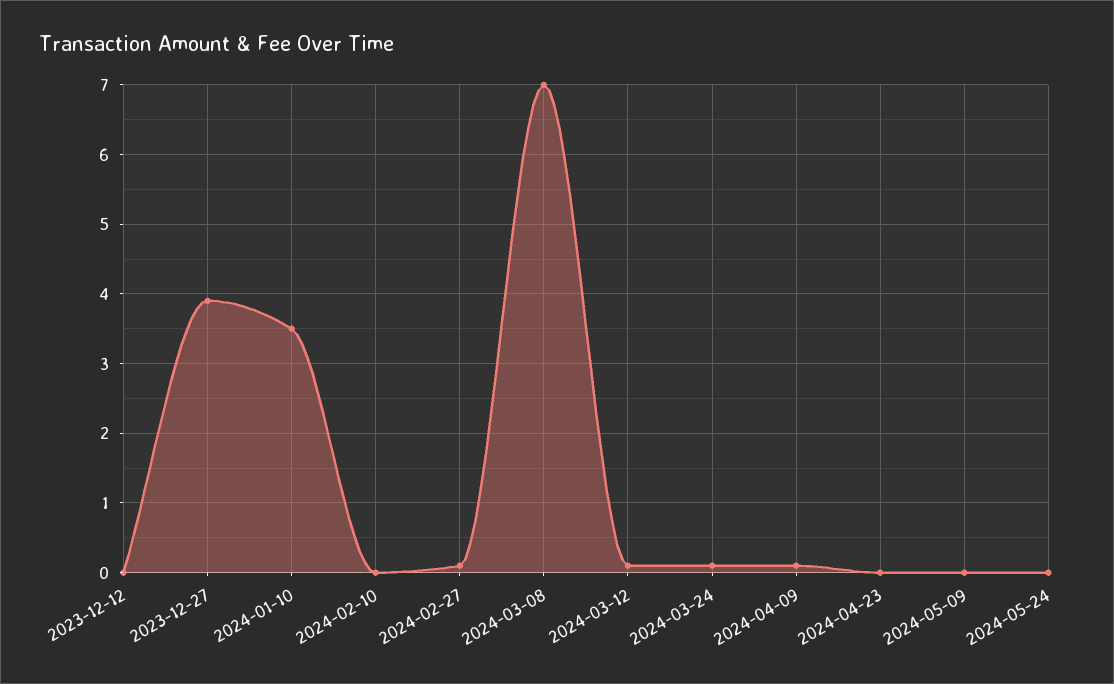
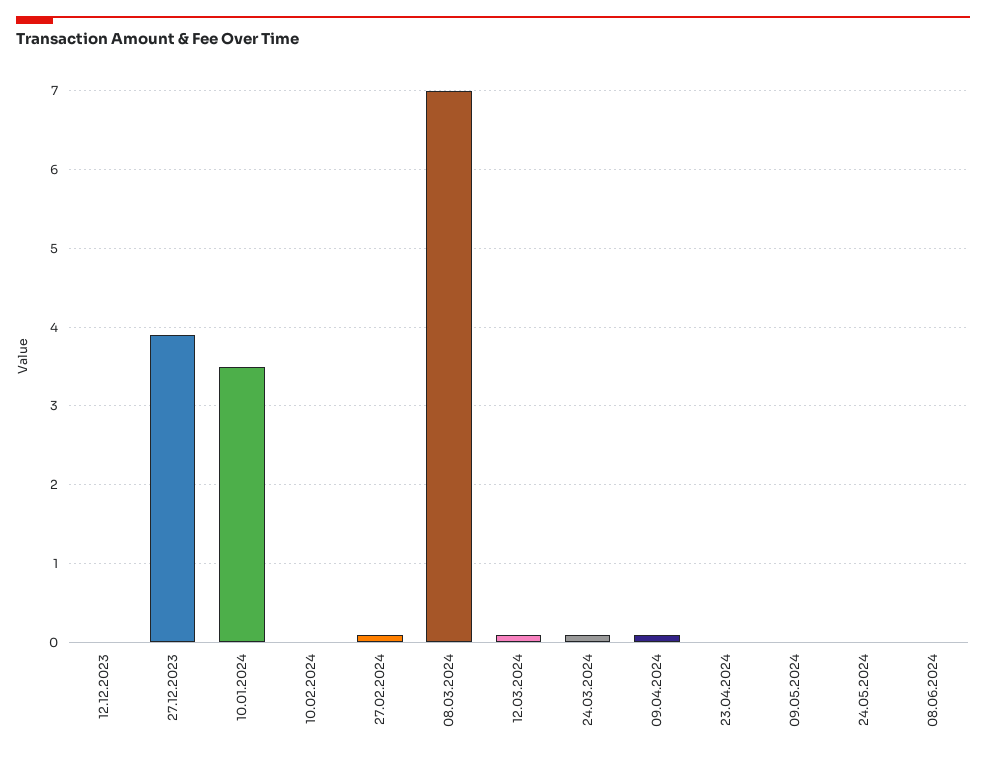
08.06.2024: none -> 0

